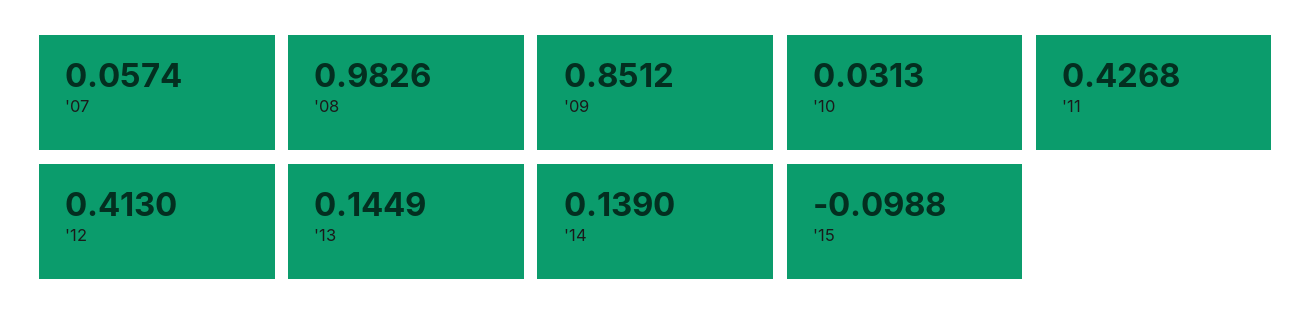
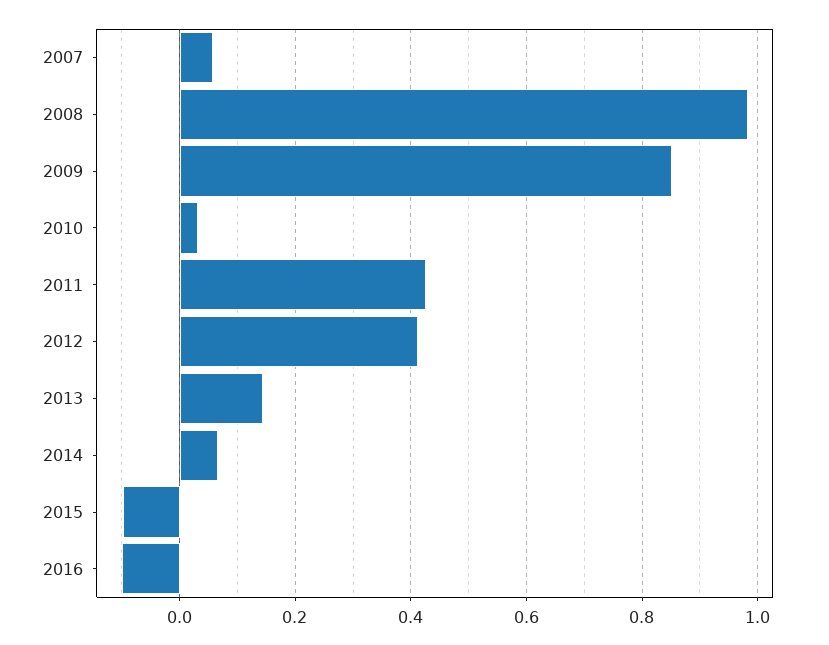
'14: 0.139 -> 0.06
2016: none -> -0.1

